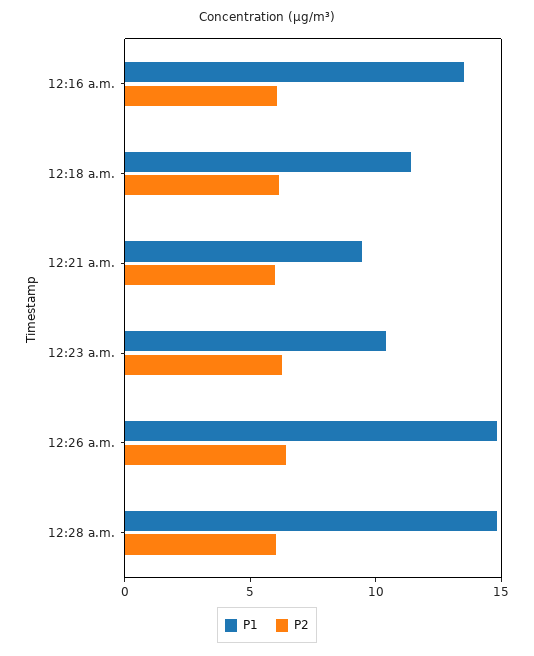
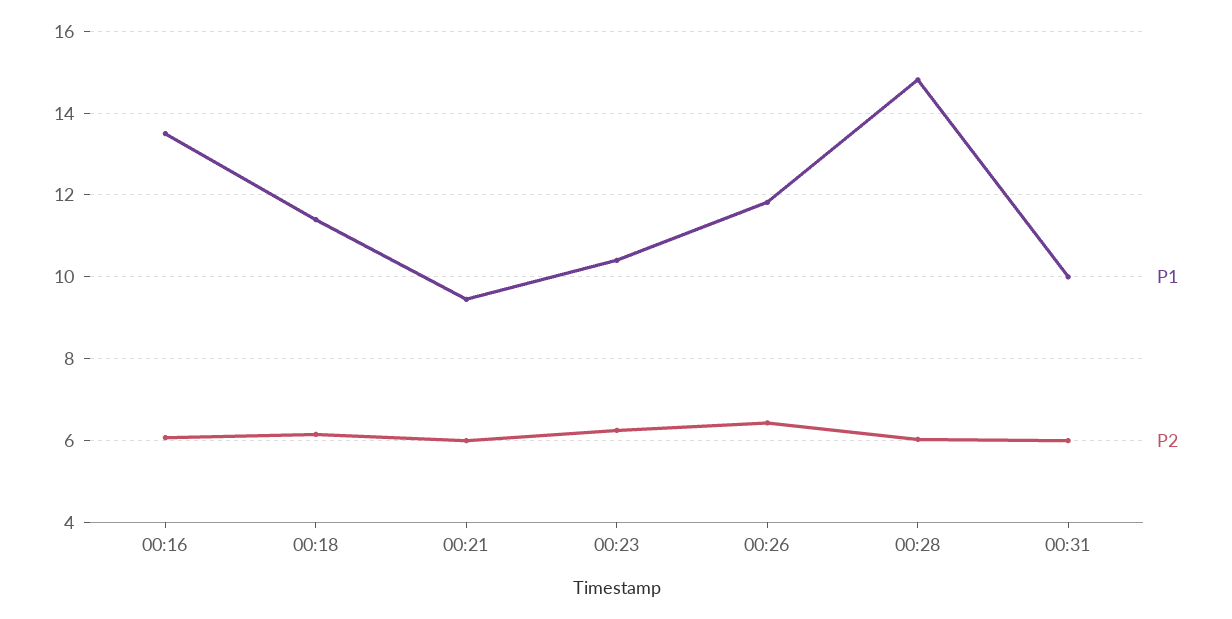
P1, 12:26 a.m.: 15 -> 11.8
P1, 00:31: none -> 10
P2, 00:31: none -> 6

